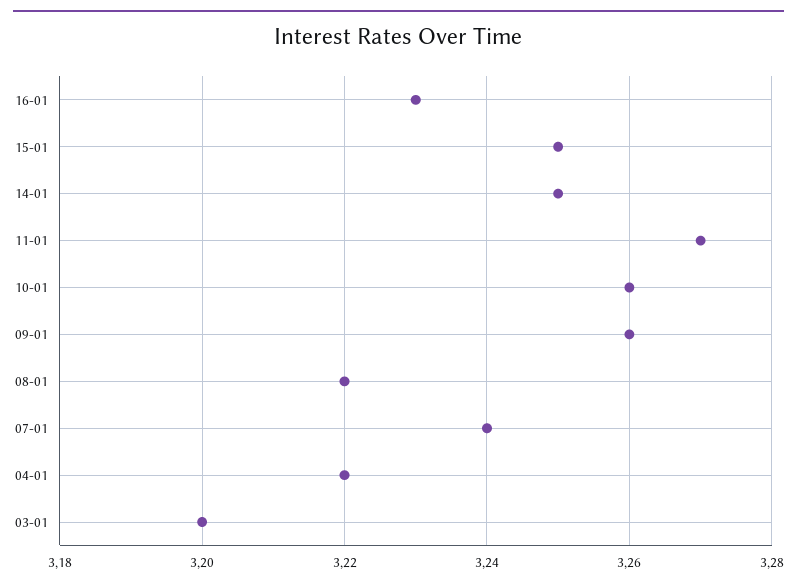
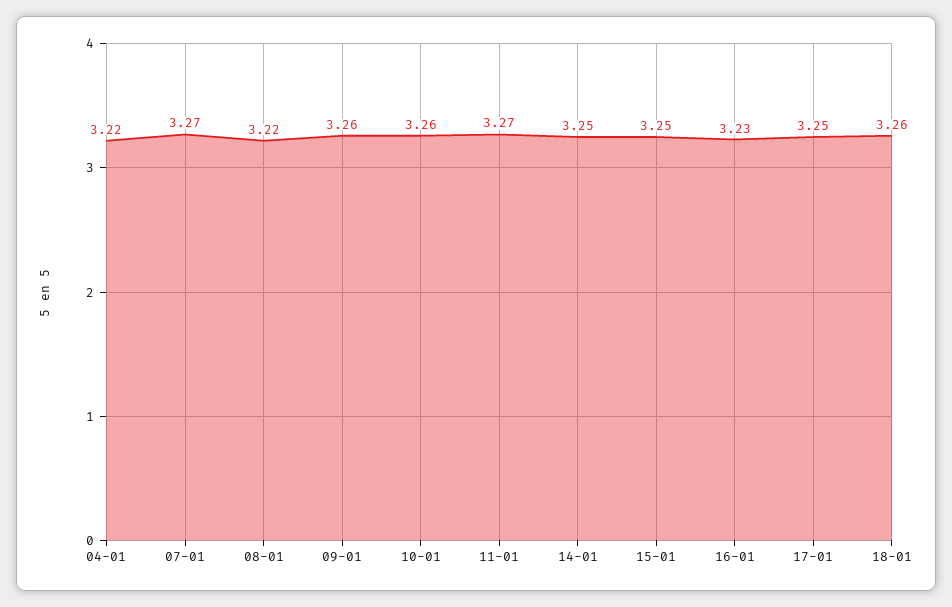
07-01: 3.24 -> 3.27
03-01: 3.2 -> none
17-01: none -> 3.25
18-01: none -> 3.26

